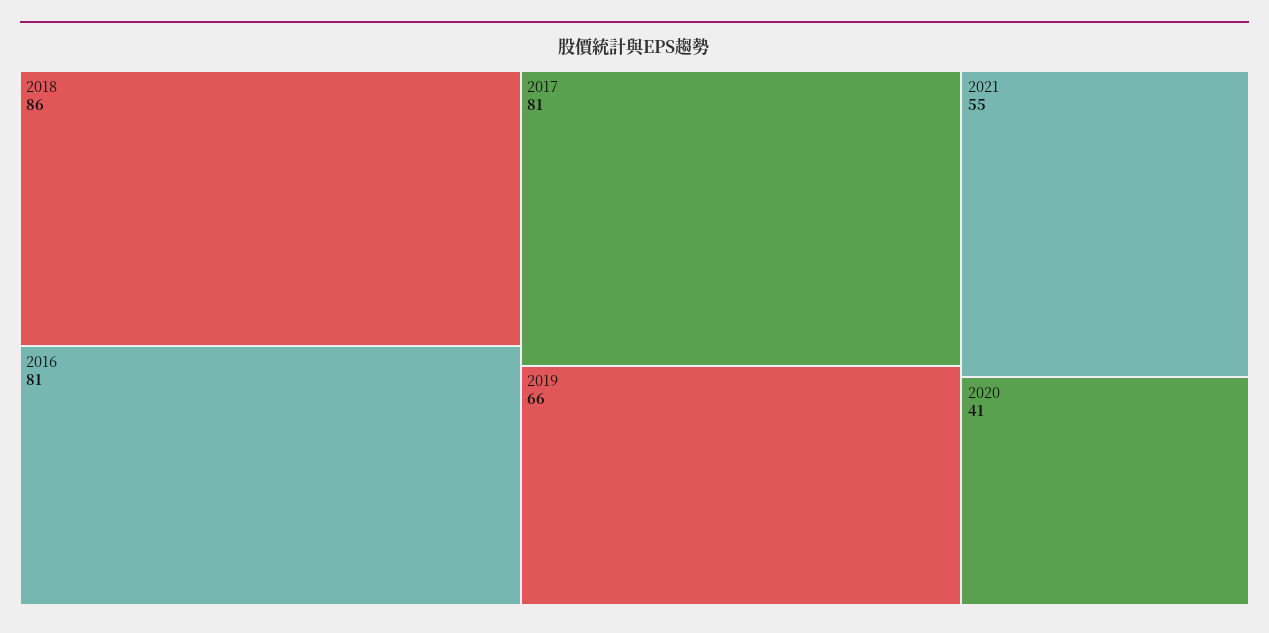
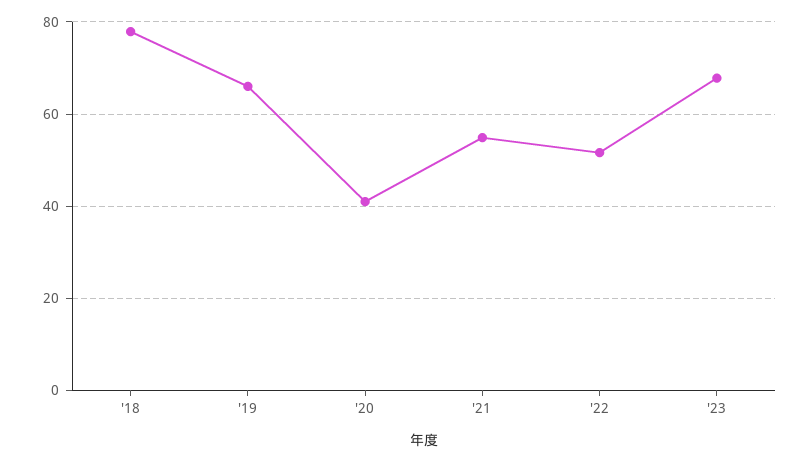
2018: 86 -> 78
2016: 81 -> none
2017: 81 -> none
'22: none -> 52
'23: none -> 68

